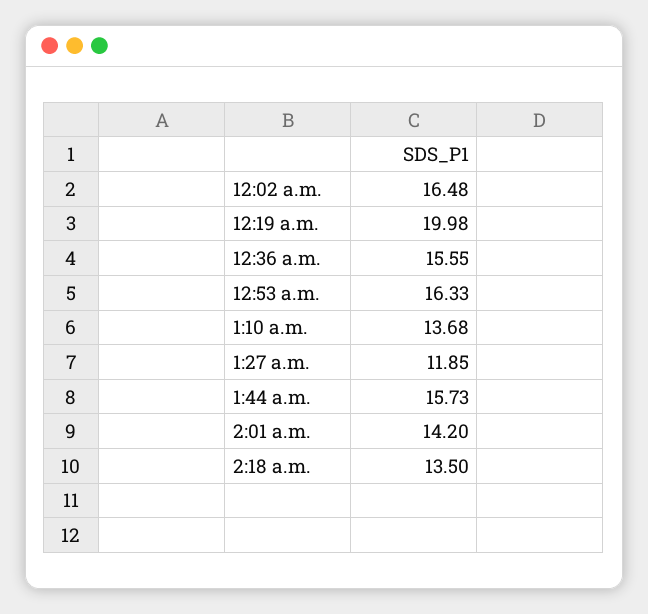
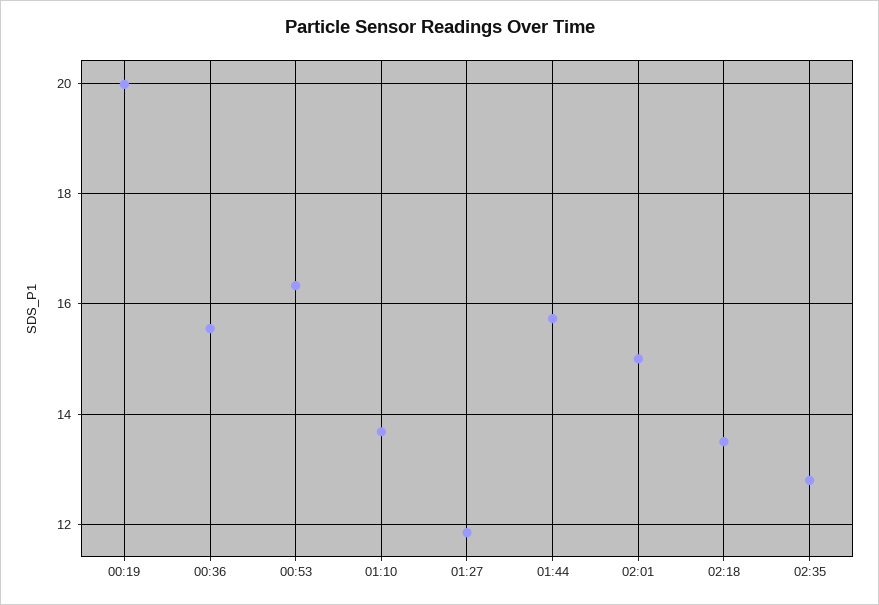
12:02 a.m.: 16.48 -> none
2:01 a.m.: 14.2 -> 15
02:35: none -> 12.8

